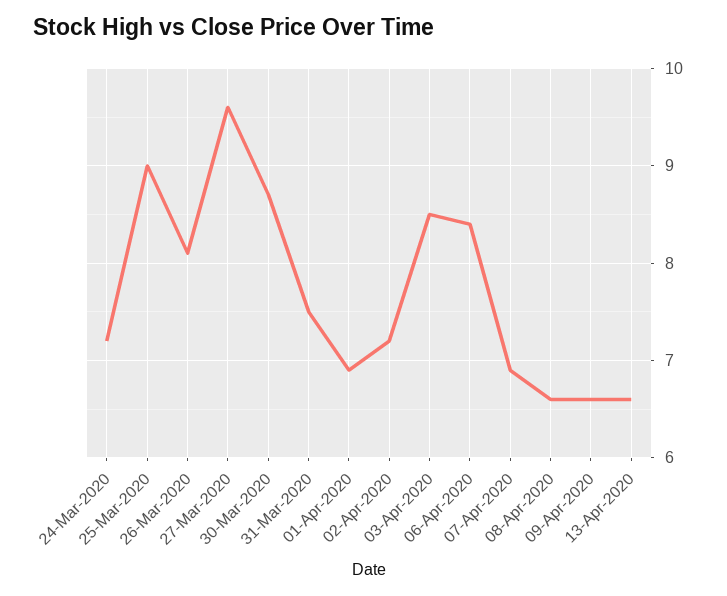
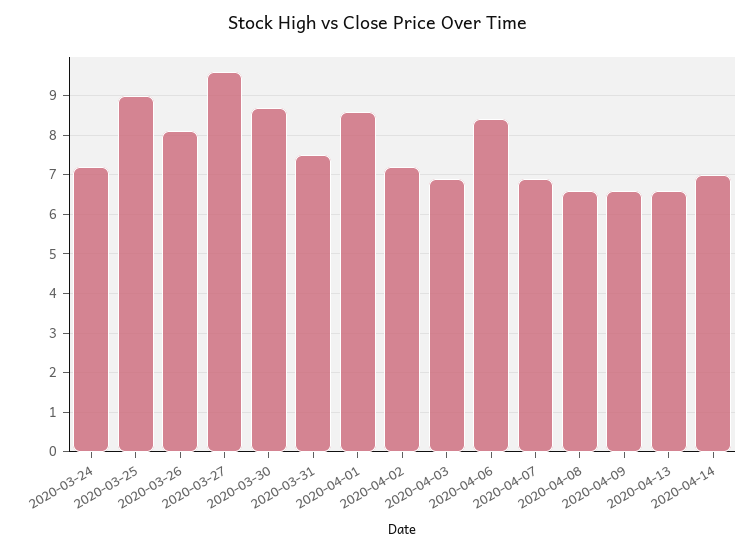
01-Apr-2020: 6.9 -> 8.5
03-Apr-2020: 8.5 -> 7
2020-04-14: none -> 7

